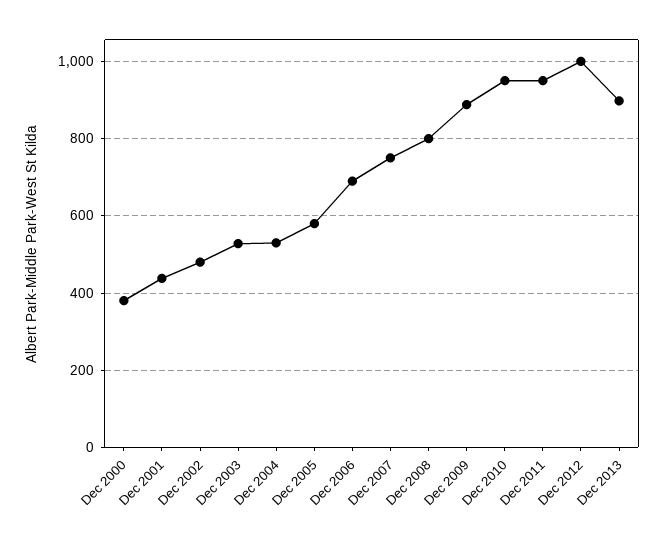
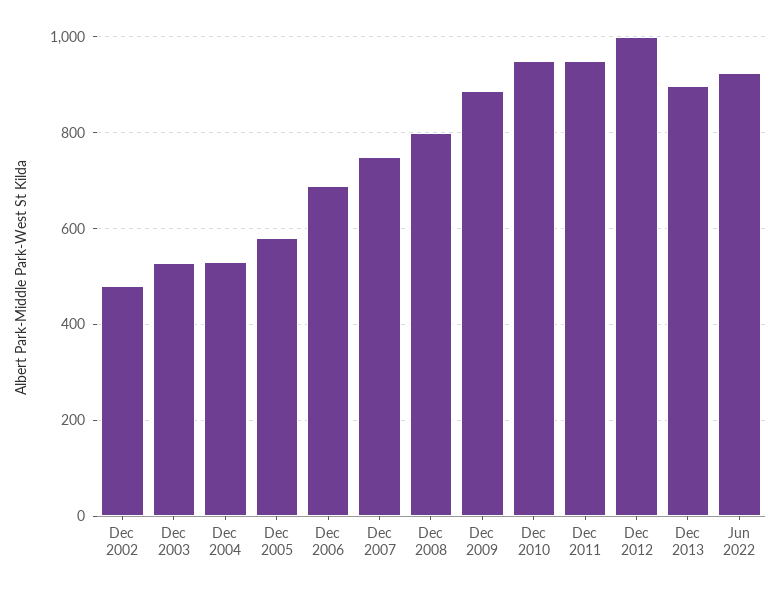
Dec 2000: 380 -> none
Dec 2001: 440 -> none
Jun 2022: none -> 920

